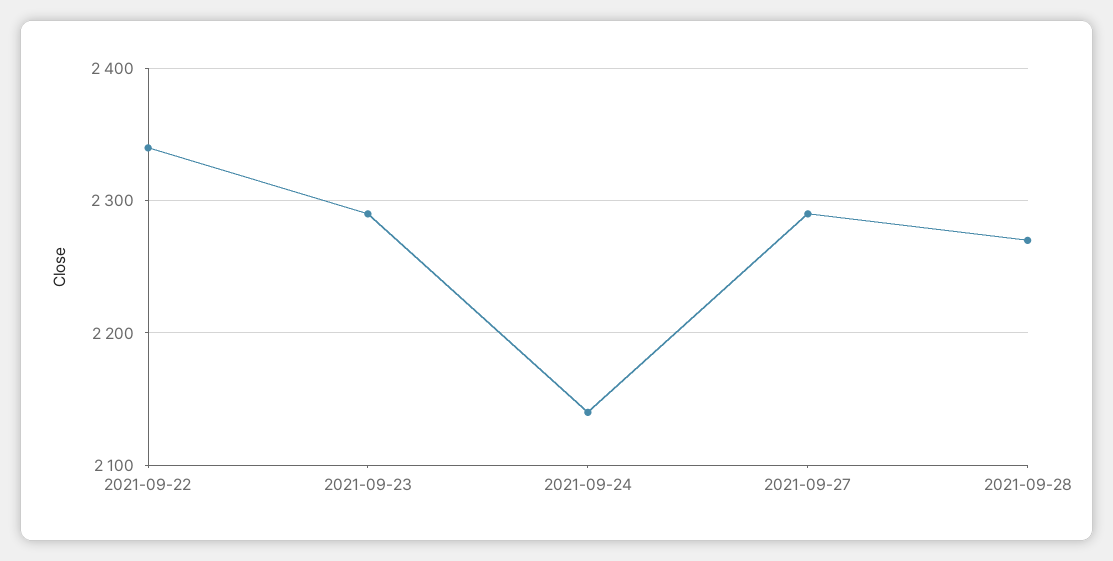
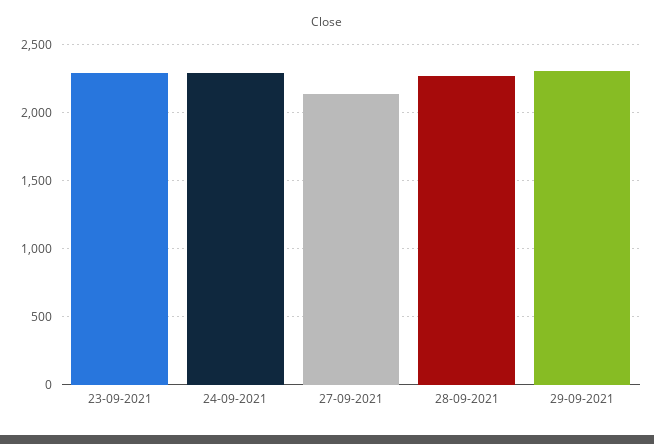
2021-09-22: 2340 -> none
2021-09-24: 2140 -> 2300
2021-09-27: 2290 -> 2150
29-09-2021: none -> 2300

